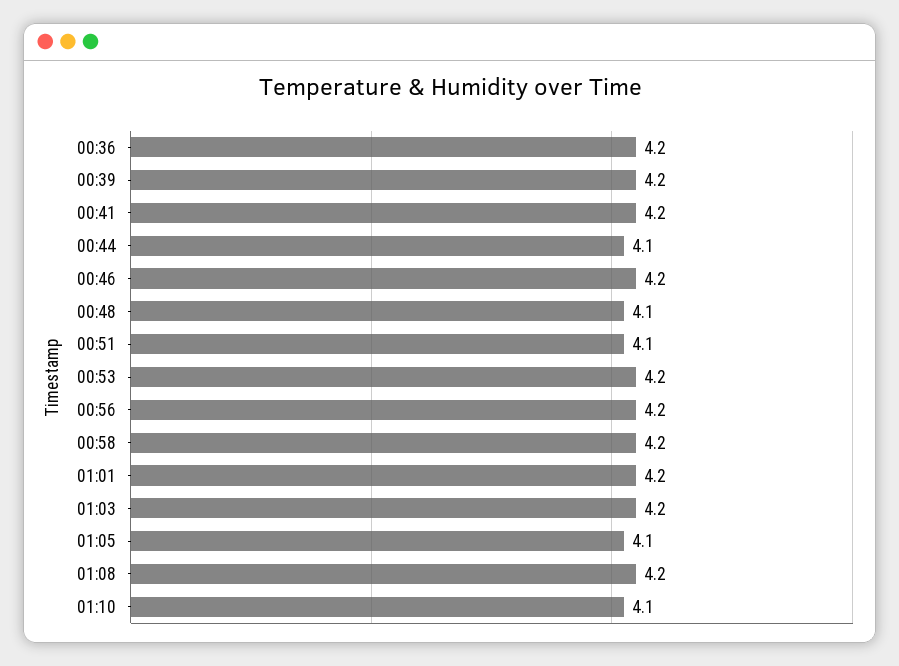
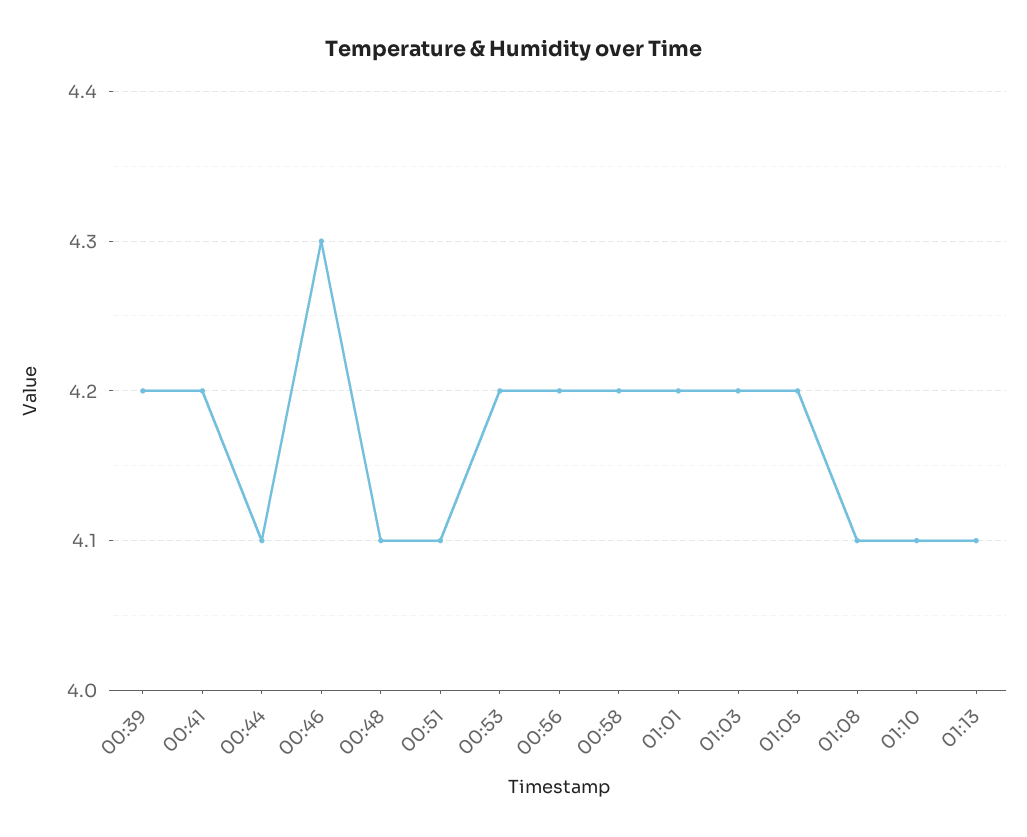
00:36: 4.2 -> none
00:46: 4.2 -> 4.3
01:05: 4.1 -> 4.2
01:08: 4.2 -> 4.1
01:13: none -> 4.1

